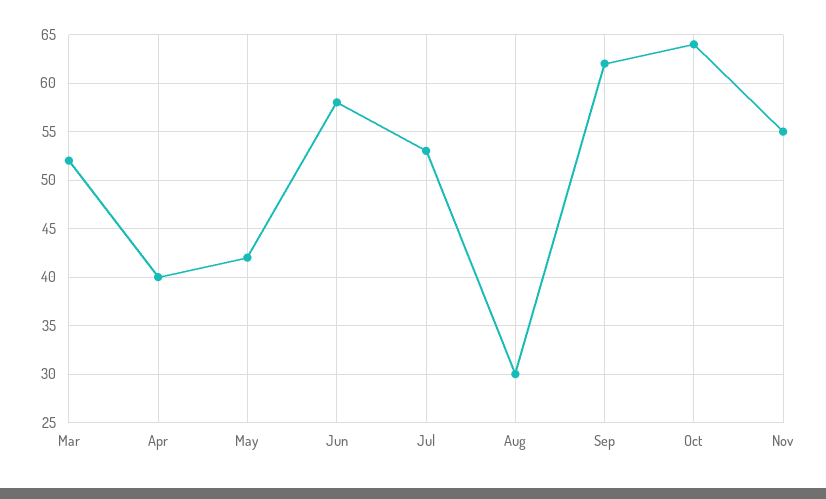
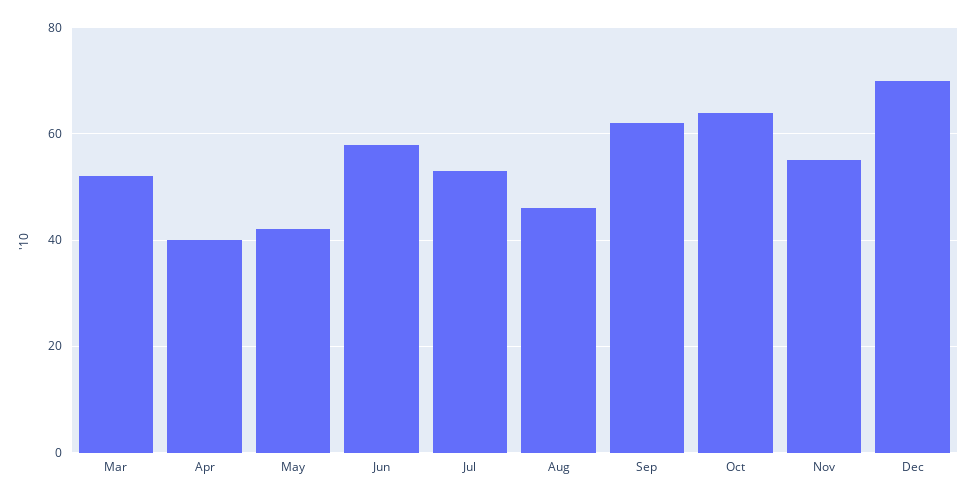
Aug: 30 -> 45
Dec: none -> 70

